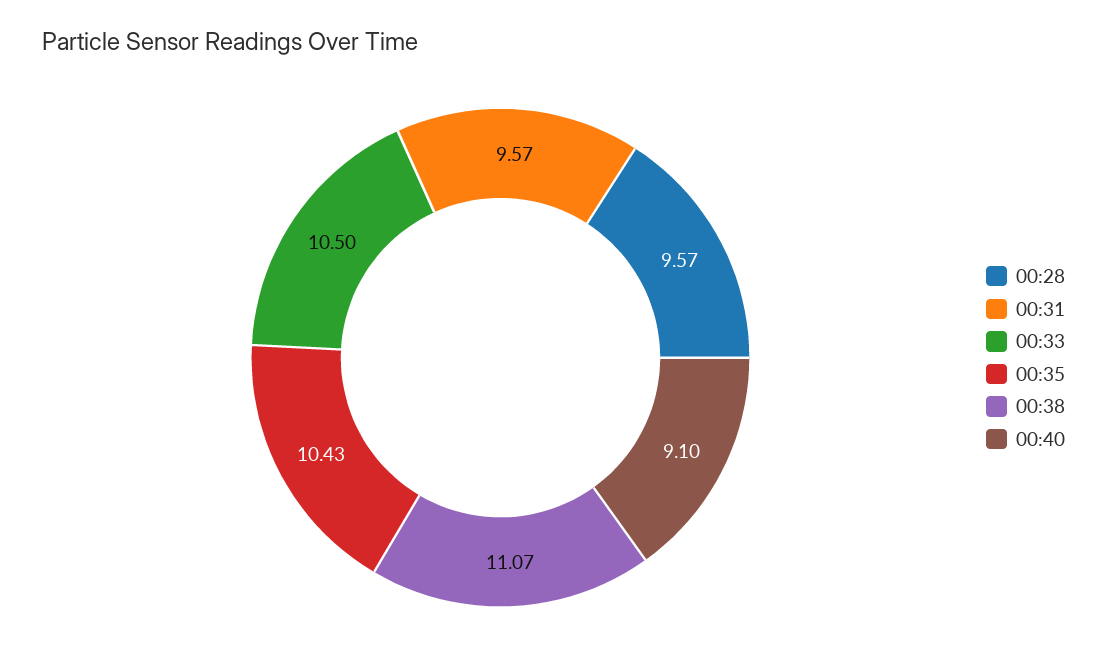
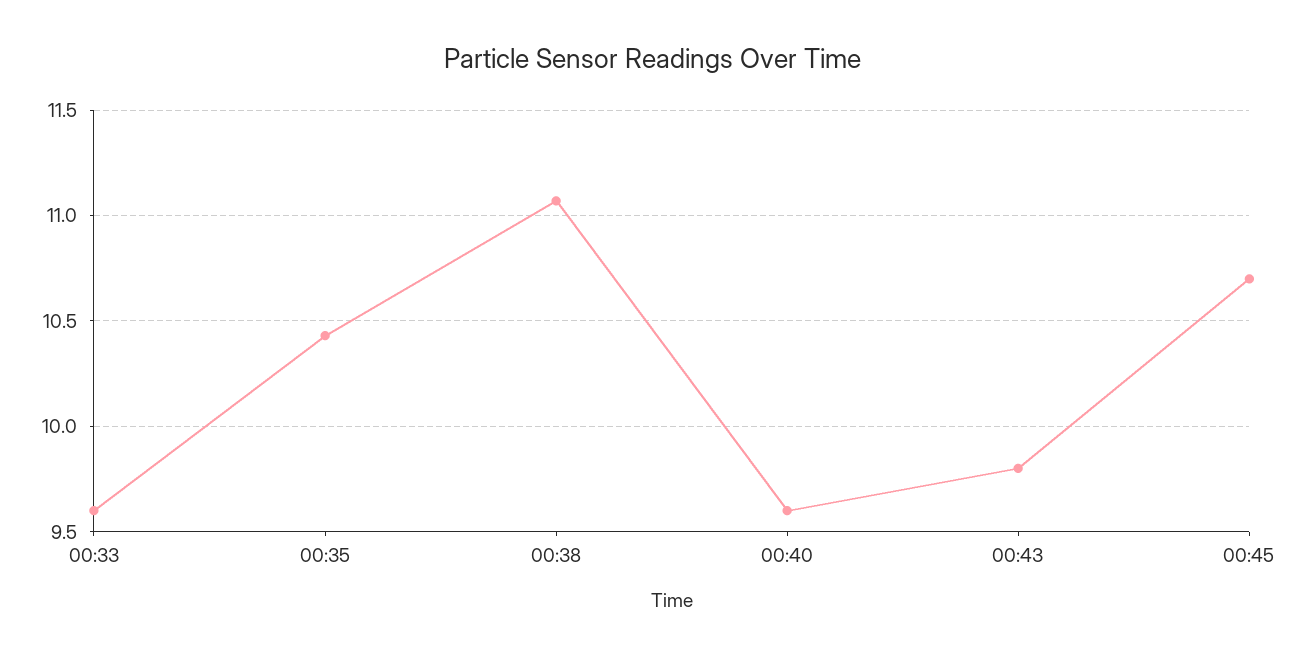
00:28: 9.57 -> none
00:31: 9.57 -> none
00:33: 10.5 -> 9.6
00:40: 9.1 -> 9.6
00:43: none -> 9.8
00:45: none -> 10.7

